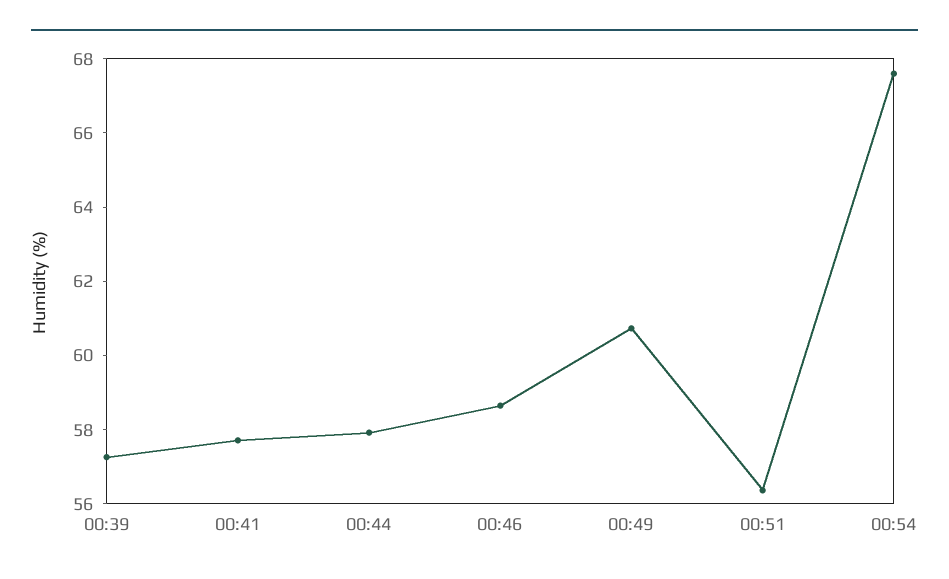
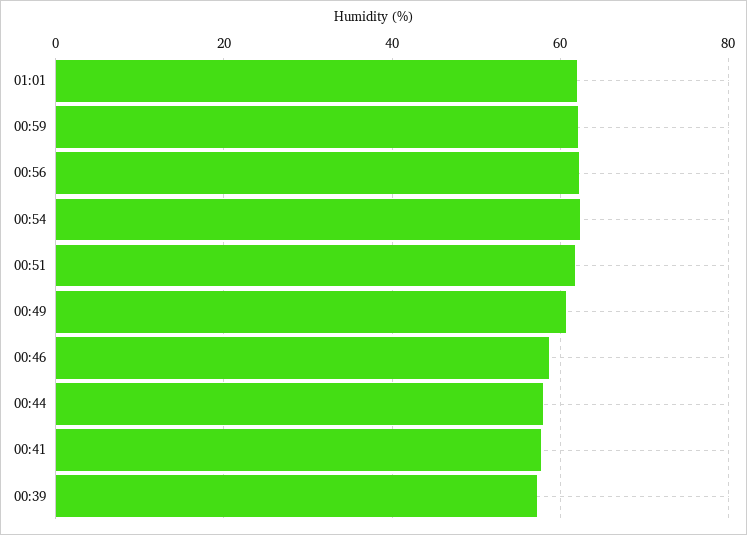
00:51: 56.5 -> 62
00:54: 67.5 -> 62
01:01: none -> 62
00:59: none -> 62
00:56: none -> 62

